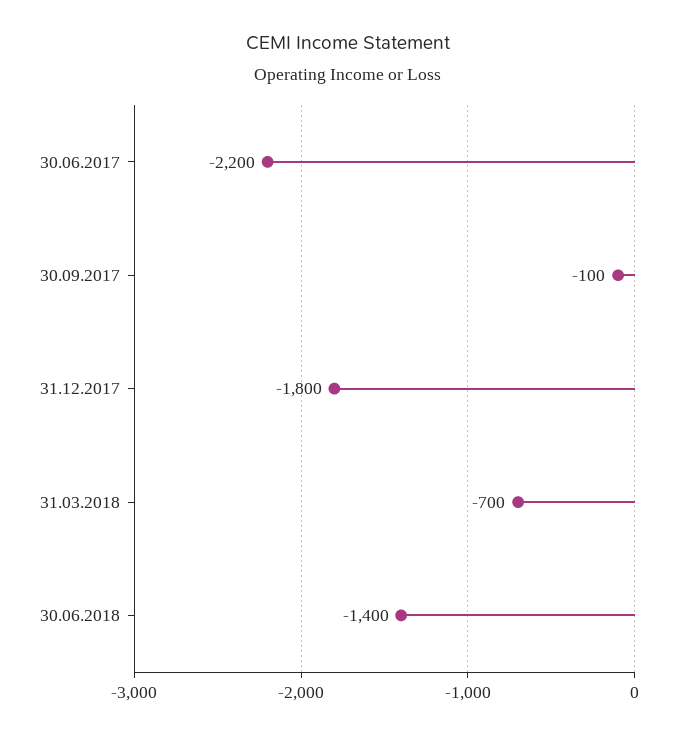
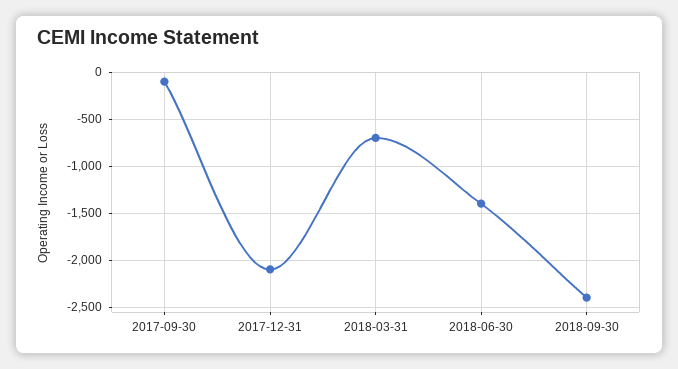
30.06.2017: -2200 -> none
31.12.2017: -1800 -> -2100
2018-09-30: none -> -2400

